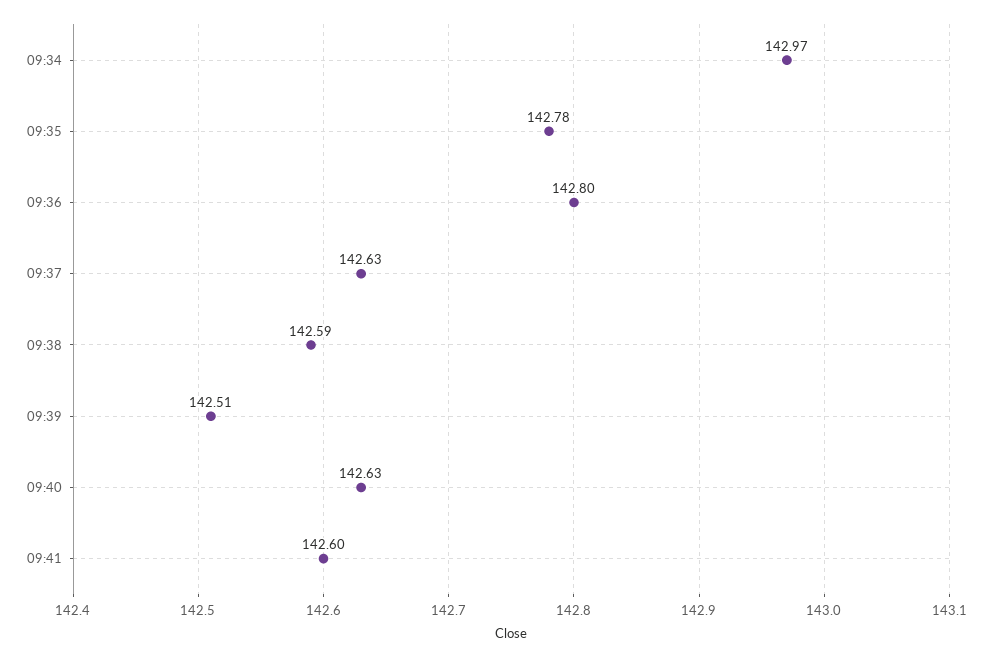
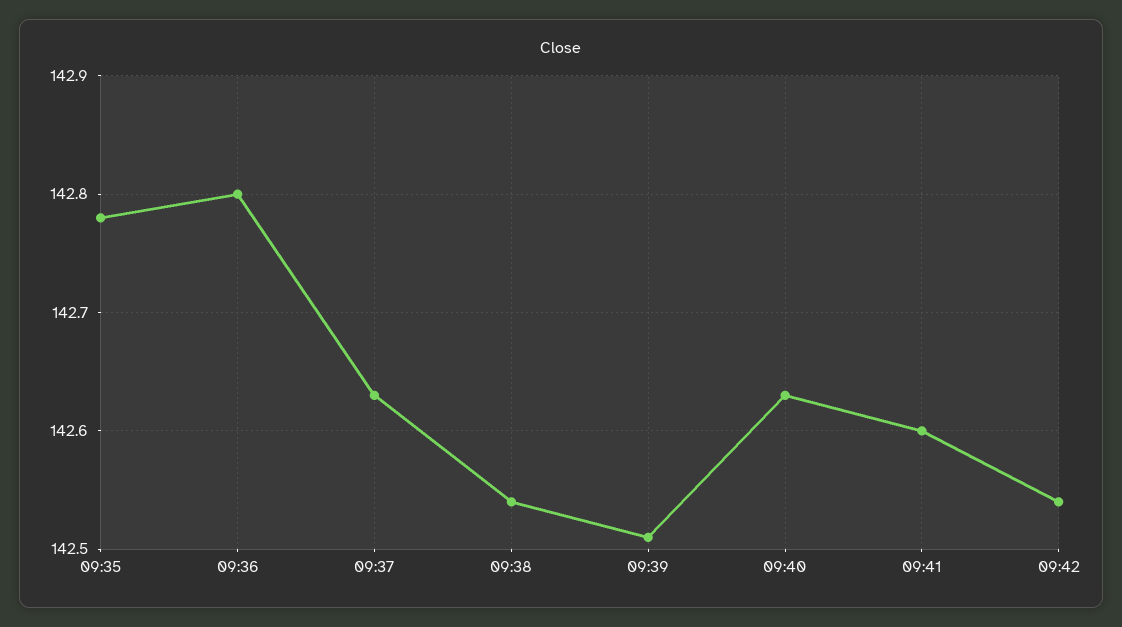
09:34: 142.97 -> none
09:38: 142.59 -> 142.54
09:42: none -> 142.54

